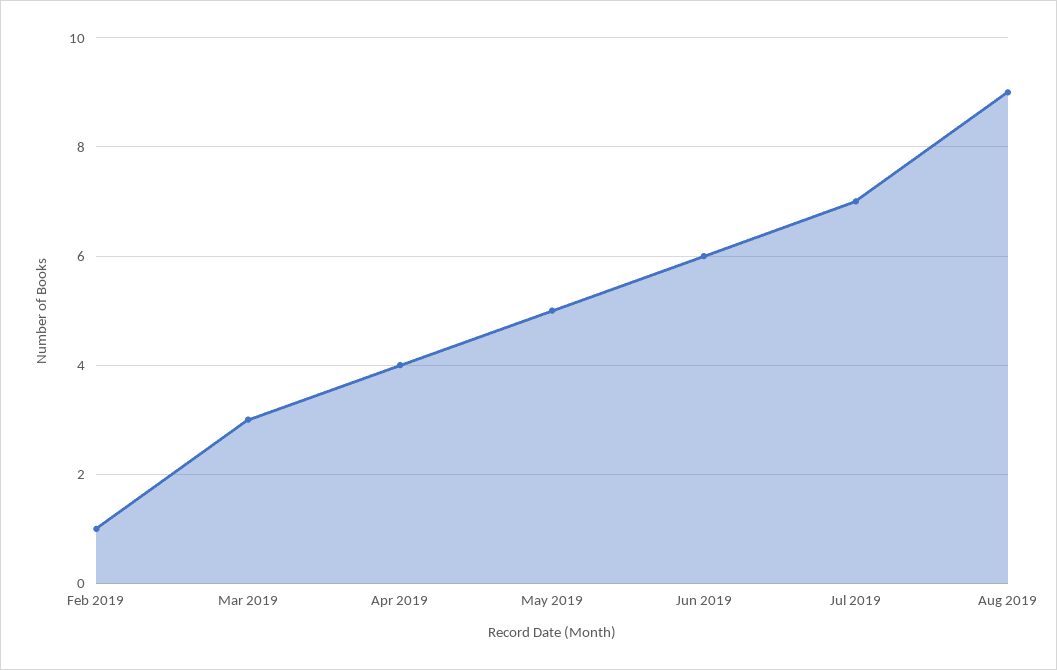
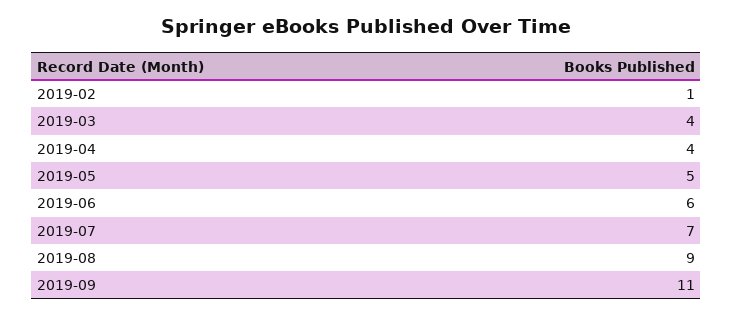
Mar 2019: 3 -> 4
2019-09: none -> 11

